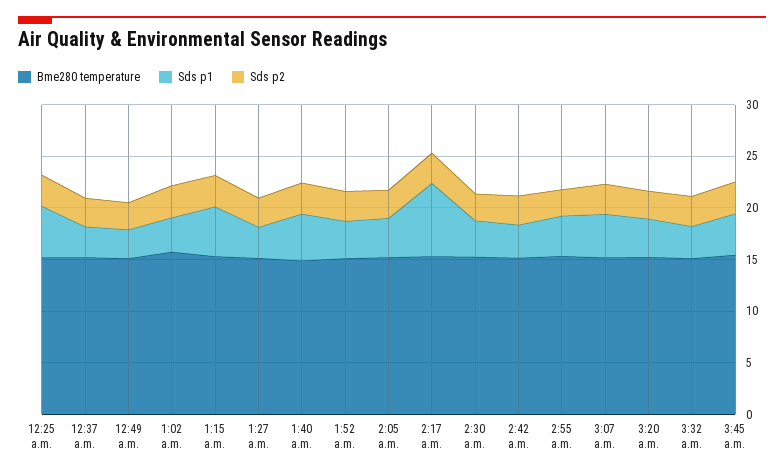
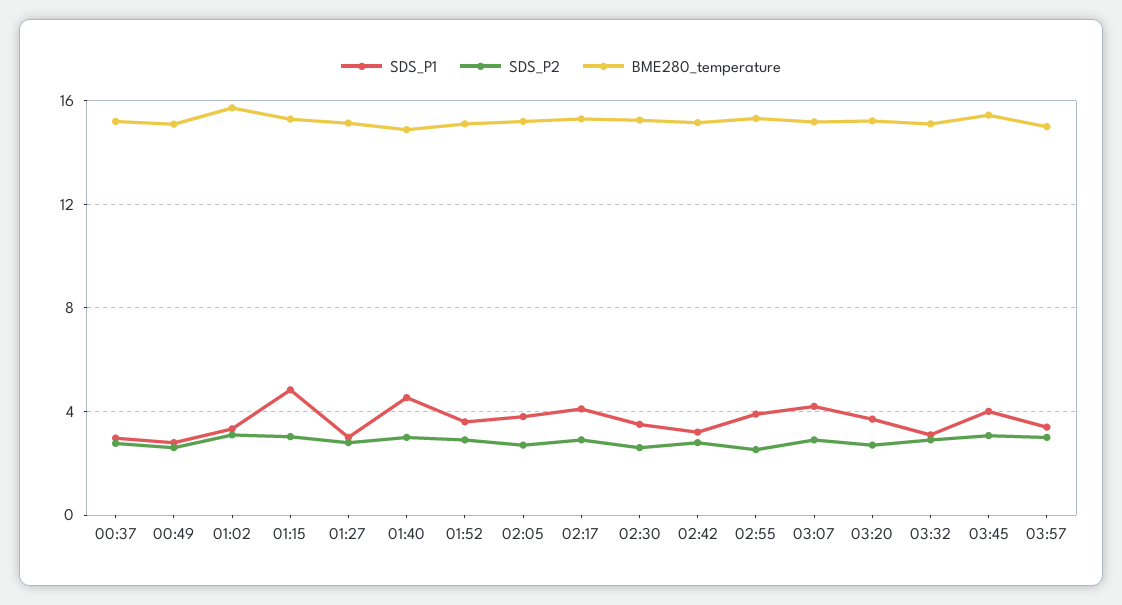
Bme280 temperature, 12:25 a.m.: 15 -> none
Sds p1, 12:25 a.m.: 5 -> none
Sds p2, 12:25 a.m.: 3 -> none
Sds p1, 2:17 a.m.: 7 -> 4
Sds p1, 03:57: none -> 3.5
Sds p2, 03:57: none -> 3
Bme280 temperature, 03:57: none -> 15

